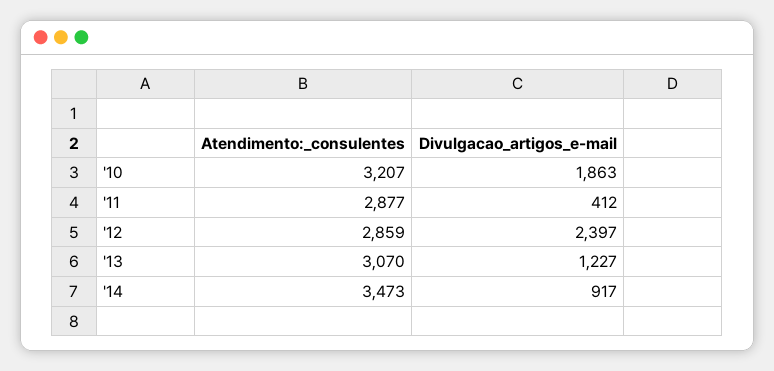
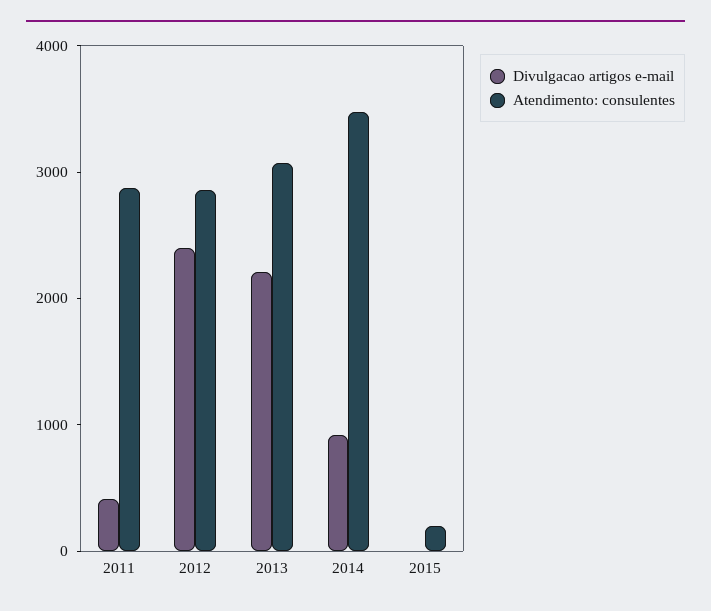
Atendimento:_consulentes, '10: 3207 -> none
Divulgacao_artigos_e-mail, '10: 1863 -> none
Divulgacao_artigos_e-mail, '13: 1227 -> 2200
Divulgacao_artigos_e-mail, 2015: none -> 0
Atendimento:_consulentes, 2015: none -> 200

